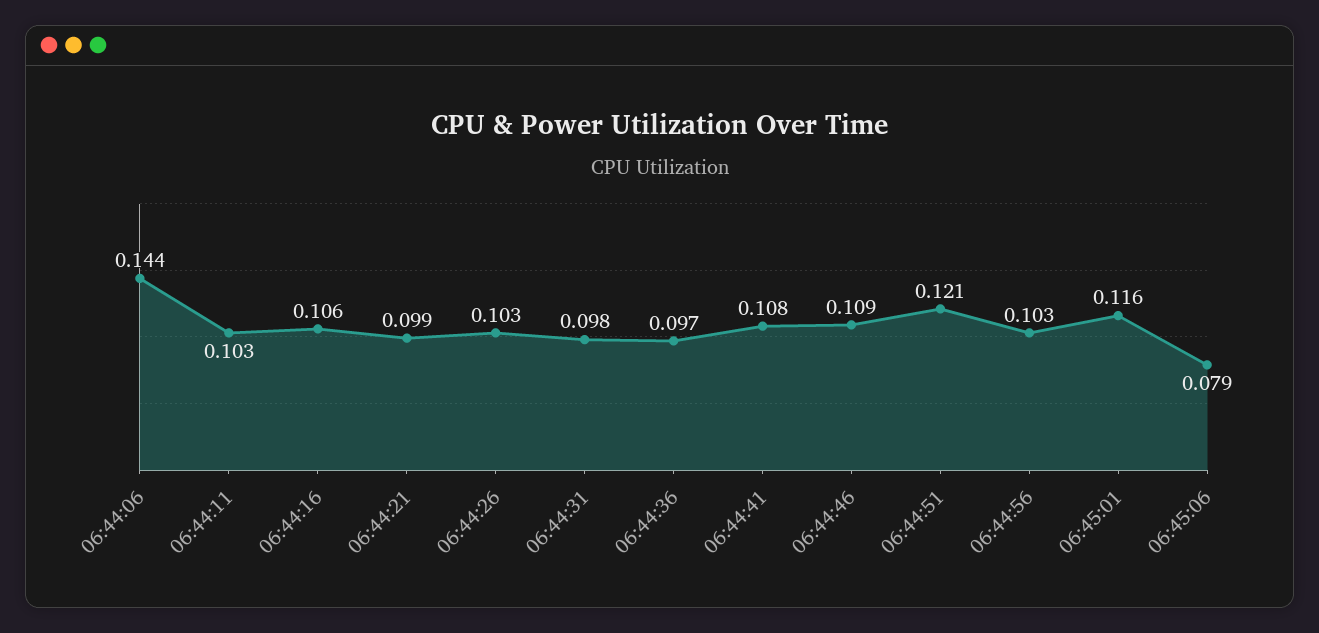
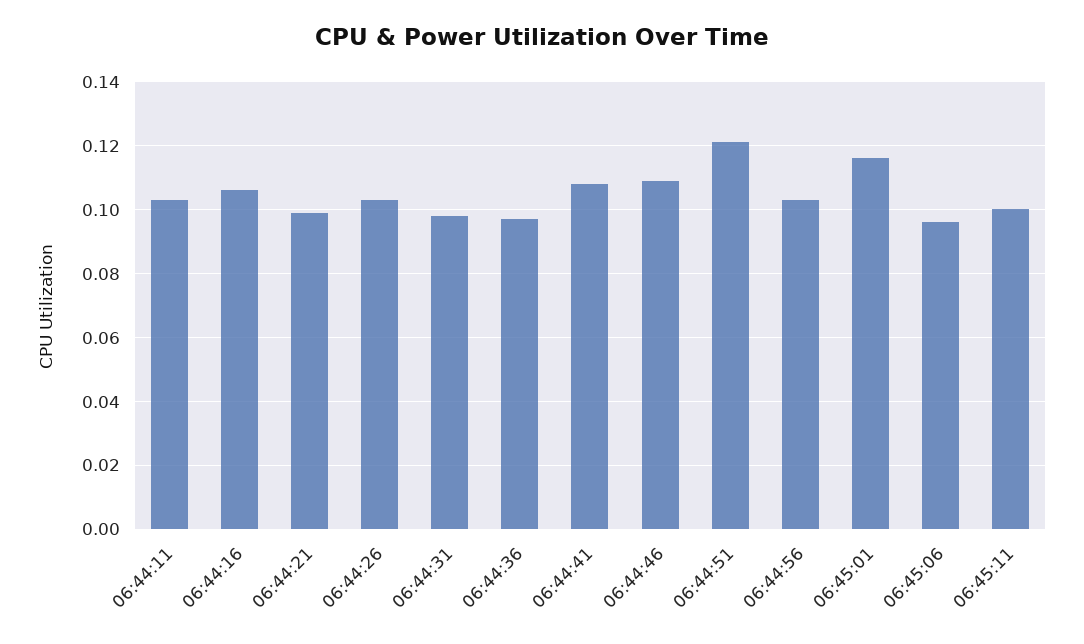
06:44:06: 0.144 -> none
06:45:06: 0.079 -> 0.095
06:45:11: none -> 0.1

